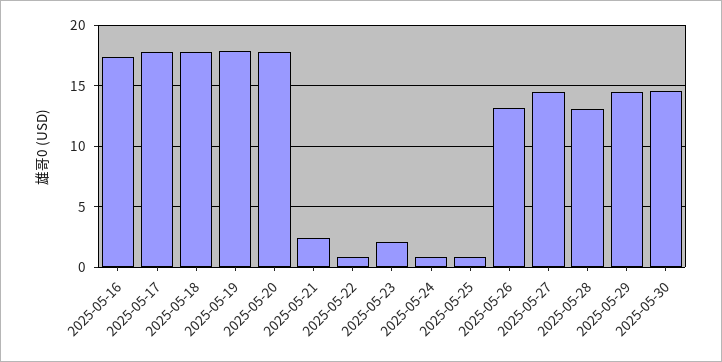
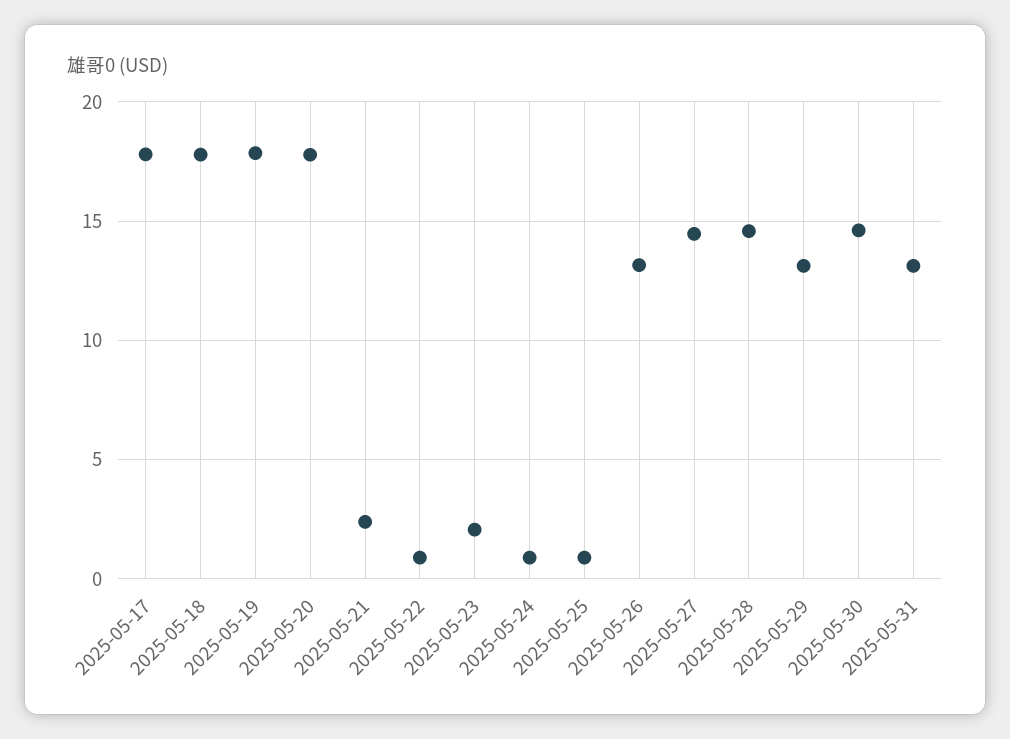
2025-05-16: 17.5 -> none
2025-05-28: 13 -> 14.5
2025-05-29: 14.5 -> 13
2025-05-31: none -> 13

